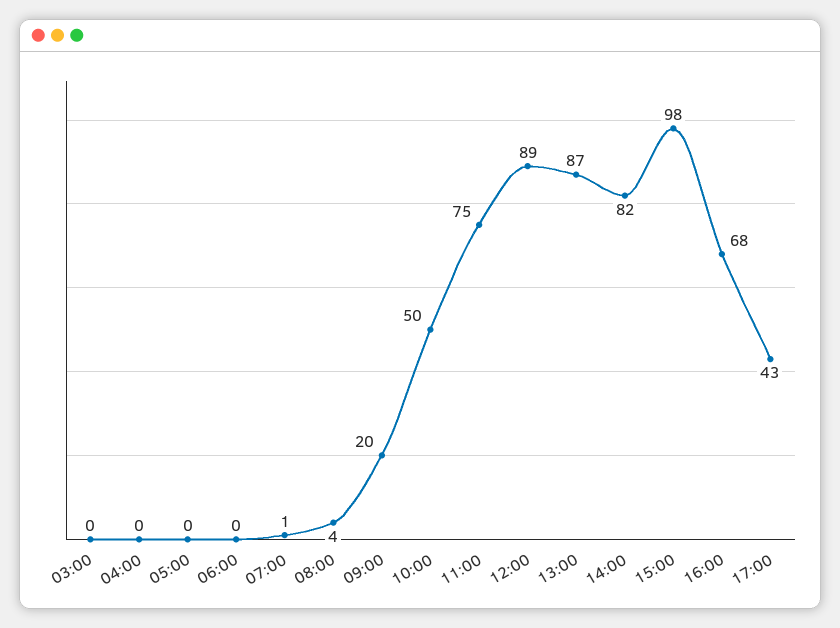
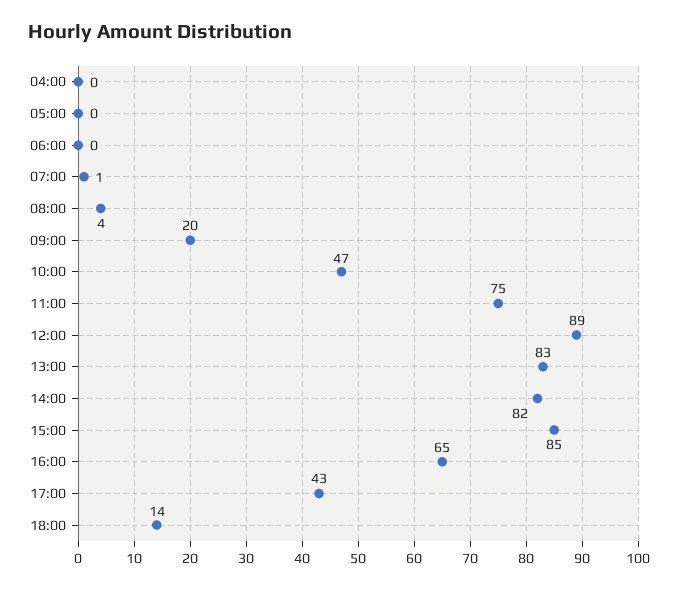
03:00: 0 -> none
10:00: 50 -> 47
13:00: 87 -> 83
15:00: 98 -> 85
16:00: 68 -> 65
18:00: none -> 14

